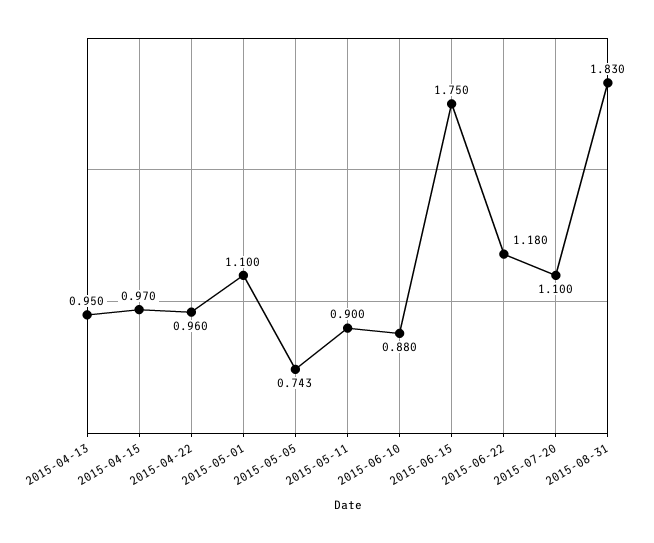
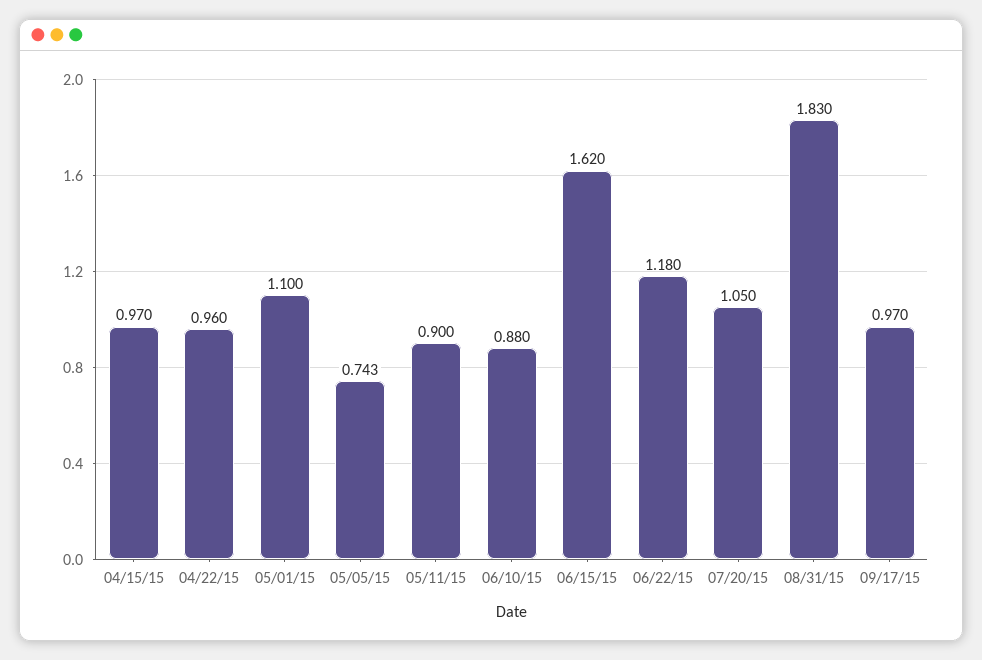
2015-04-13: 0.95 -> none
2015-06-15: 1.75 -> 1.62
2015-07-20: 1.1 -> 1.05
09/17/15: none -> 0.97

